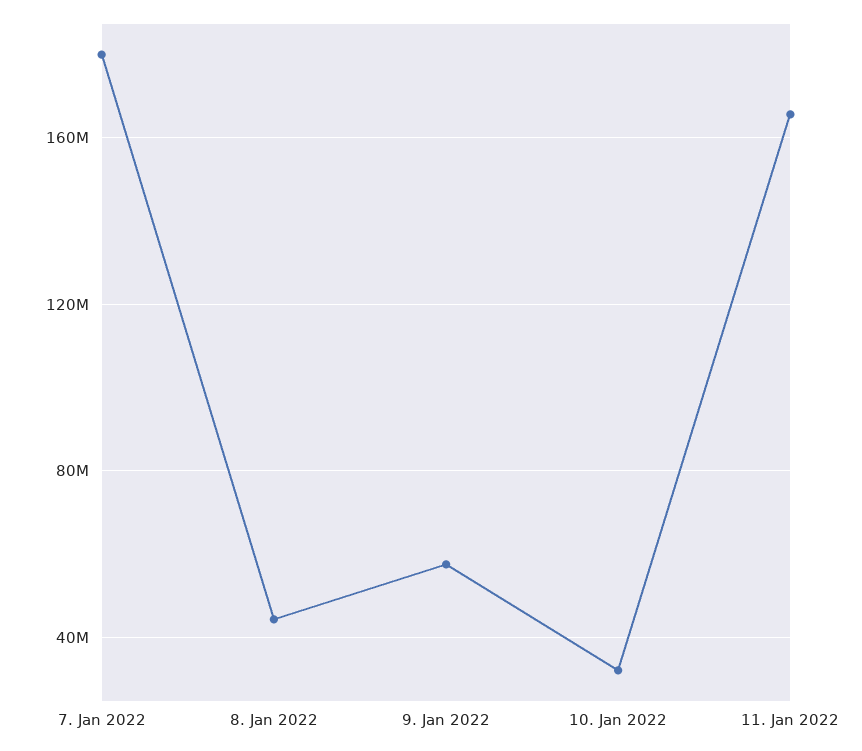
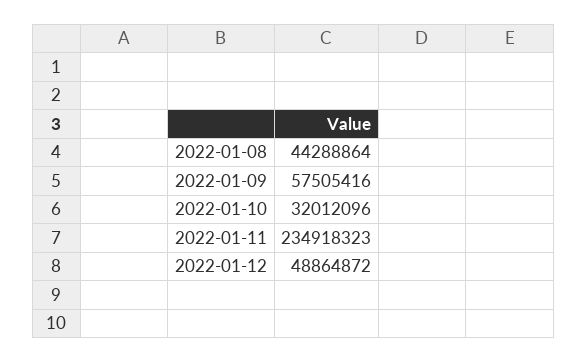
7. Jan 2022: 180000000 -> none
11. Jan 2022: 165000000 -> 234918323
2022-01-12: none -> 48864872

